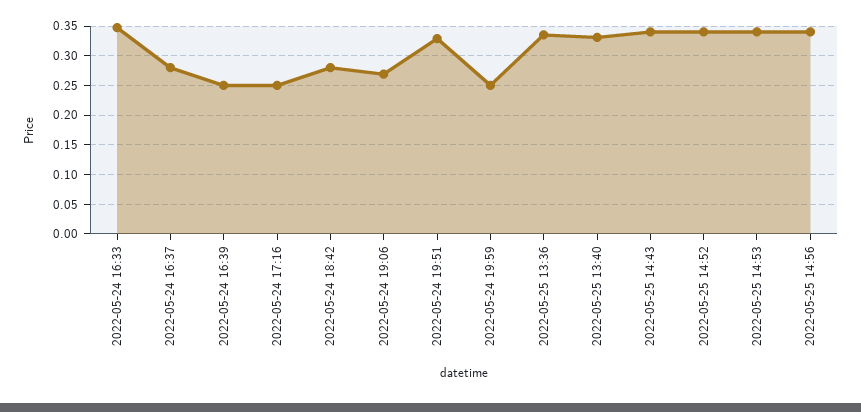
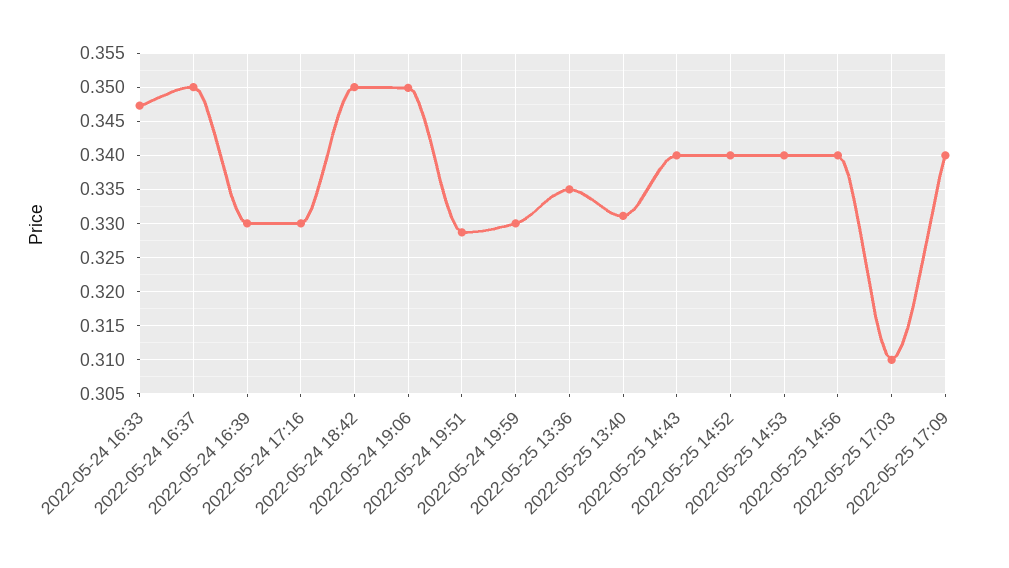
2022-05-24 16:37: 0.275 -> 0.35
2022-05-24 16:39: 0.25 -> 0.33
2022-05-24 17:16: 0.25 -> 0.33
2022-05-24 18:42: 0.275 -> 0.35
2022-05-24 19:06: 0.275 -> 0.35
2022-05-24 19:59: 0.25 -> 0.33
2022-05-25 17:03: none -> 0.31
2022-05-25 17:09: none -> 0.34

